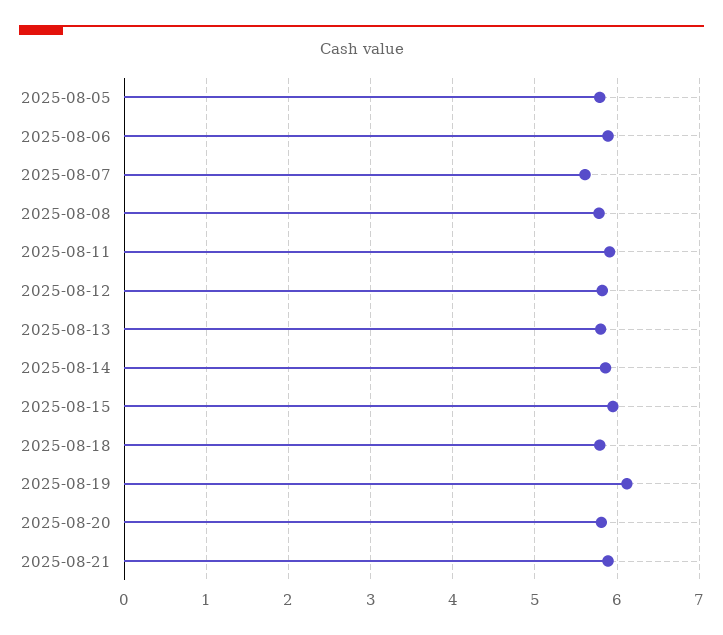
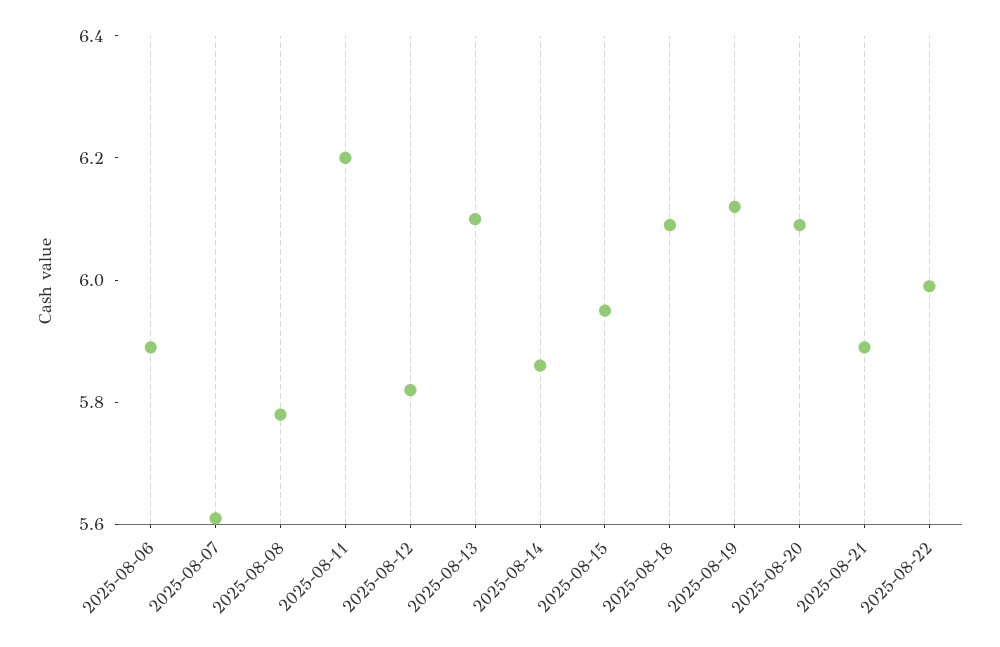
2025-08-05: 5.8 -> none
2025-08-11: 5.9 -> 6.2
2025-08-13: 5.8 -> 6.1
2025-08-18: 5.8 -> 6.1
2025-08-20: 5.8 -> 6.1
2025-08-22: none -> 6

